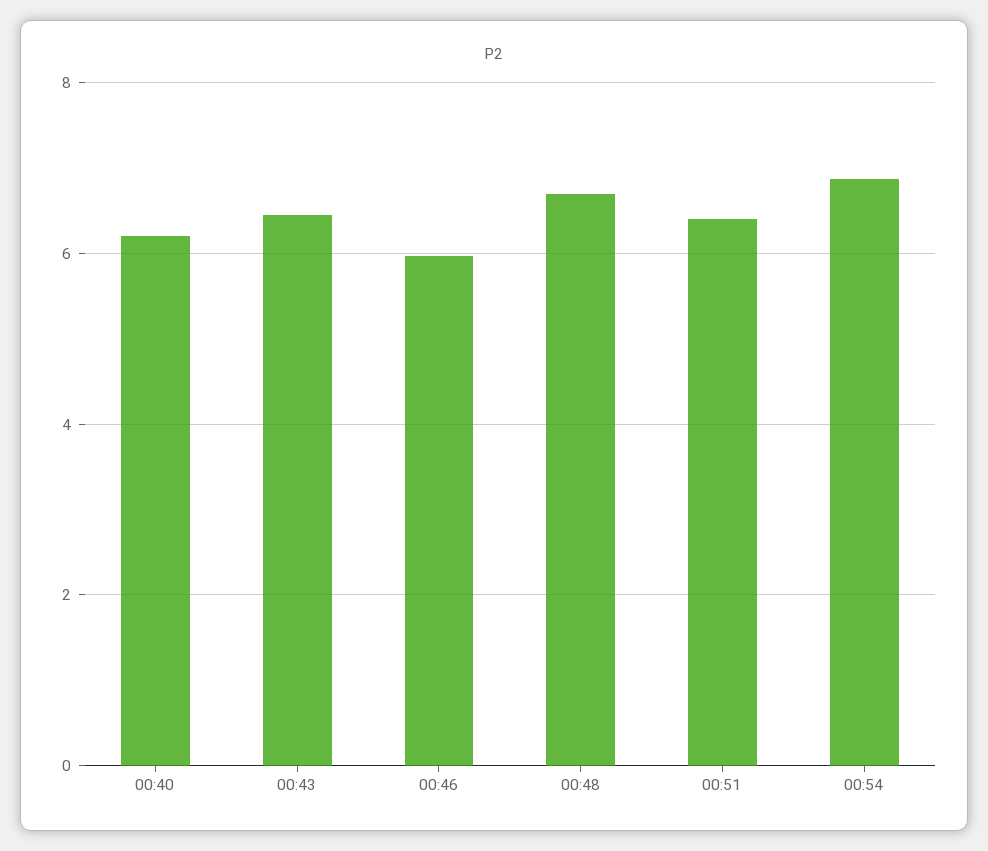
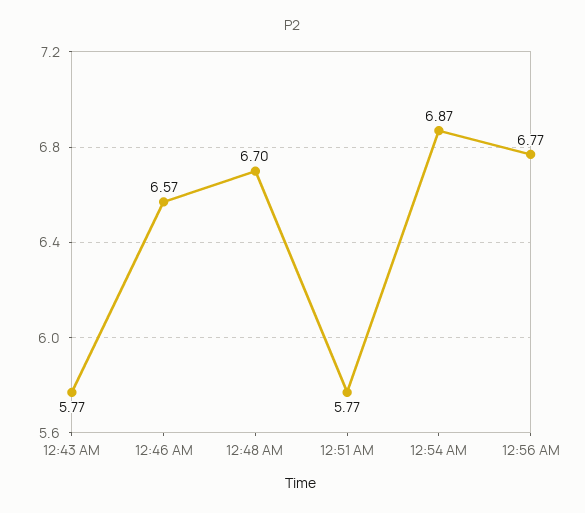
00:40: 6.2 -> none
00:43: 6.4 -> 5.77
00:46: 6 -> 6.57
00:51: 6.4 -> 5.77
12:56 AM: none -> 6.77

